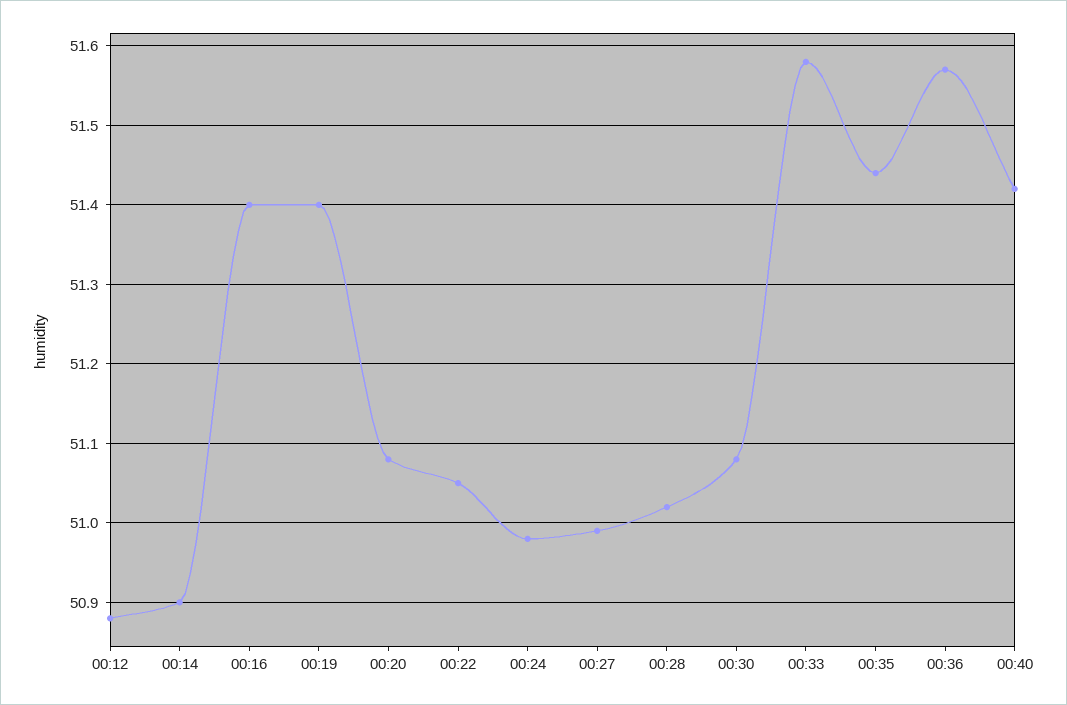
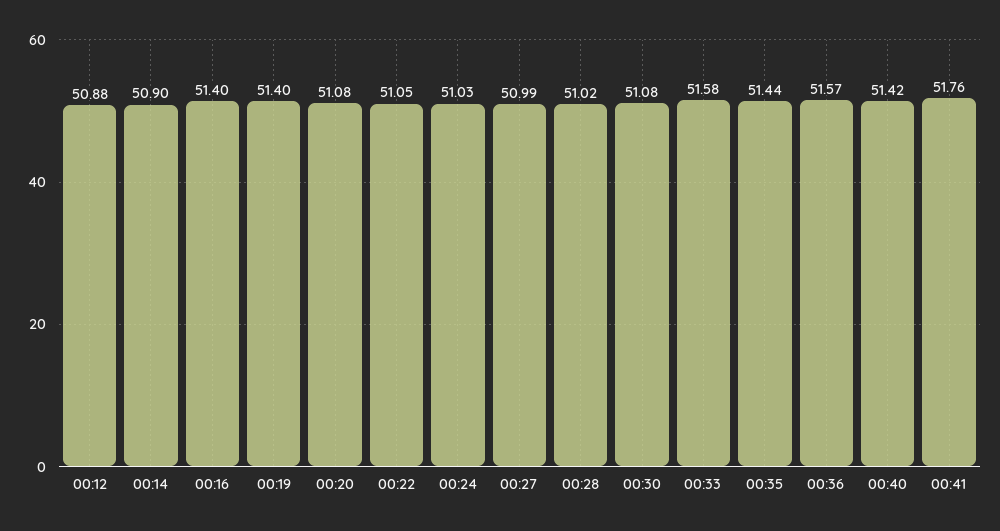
00:24: 50.98 -> 51.03
00:41: none -> 51.76

